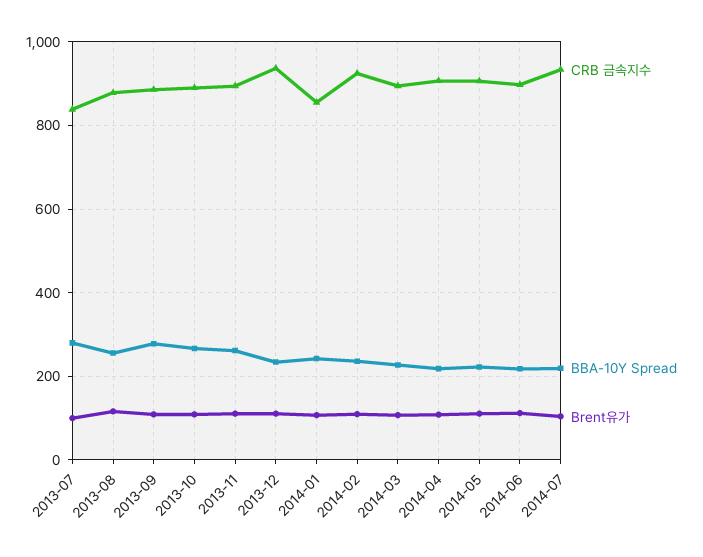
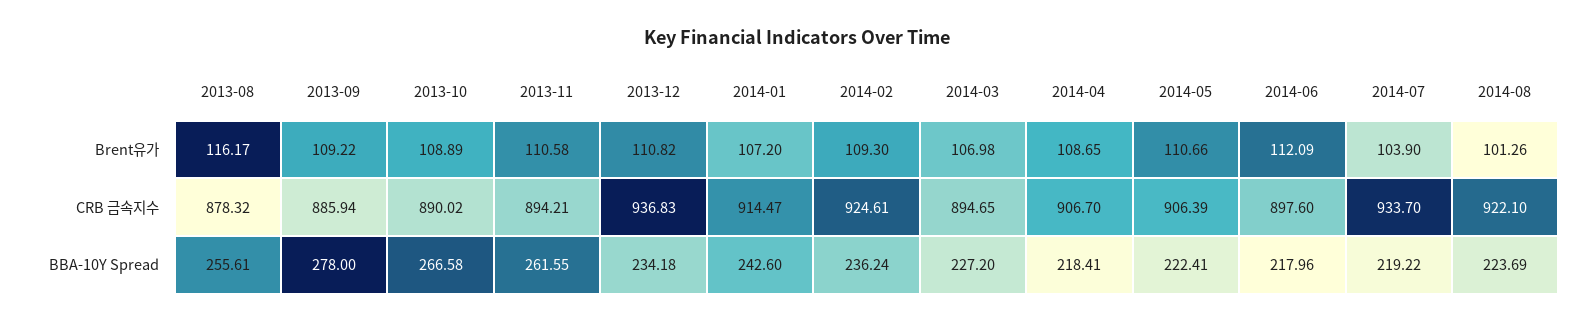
CRB 금속지수, 2013-07: 840 -> none
BBA-10Y Spread, 2013-07: 280 -> none
Brent유가, 2013-07: 100 -> none
CRB 금속지수, 2014-01: 860 -> 914.47
Brent유가, 2014-08: none -> 101.26
CRB 금속지수, 2014-08: none -> 922.1
BBA-10Y Spread, 2014-08: none -> 223.69

